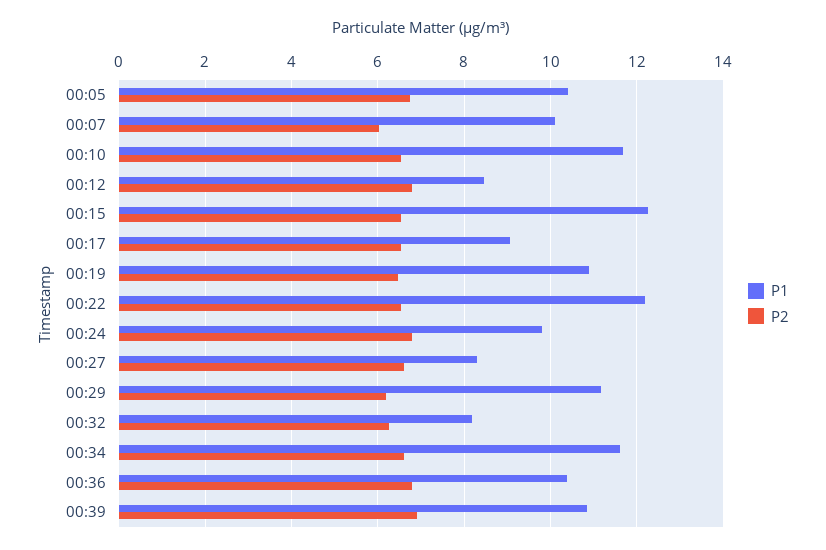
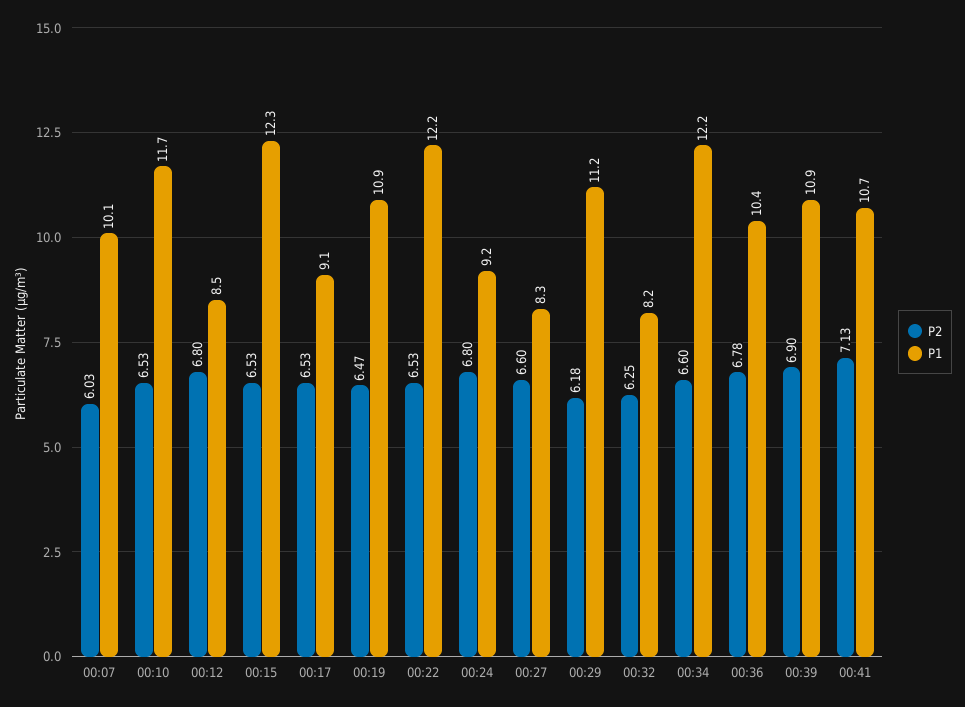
P1, 00:05: 10.4 -> none
P2, 00:05: 6.8 -> none
P1, 00:24: 9.8 -> 9.2
P1, 00:34: 11.6 -> 12.2
P2, 00:41: none -> 7.13
P1, 00:41: none -> 10.7

